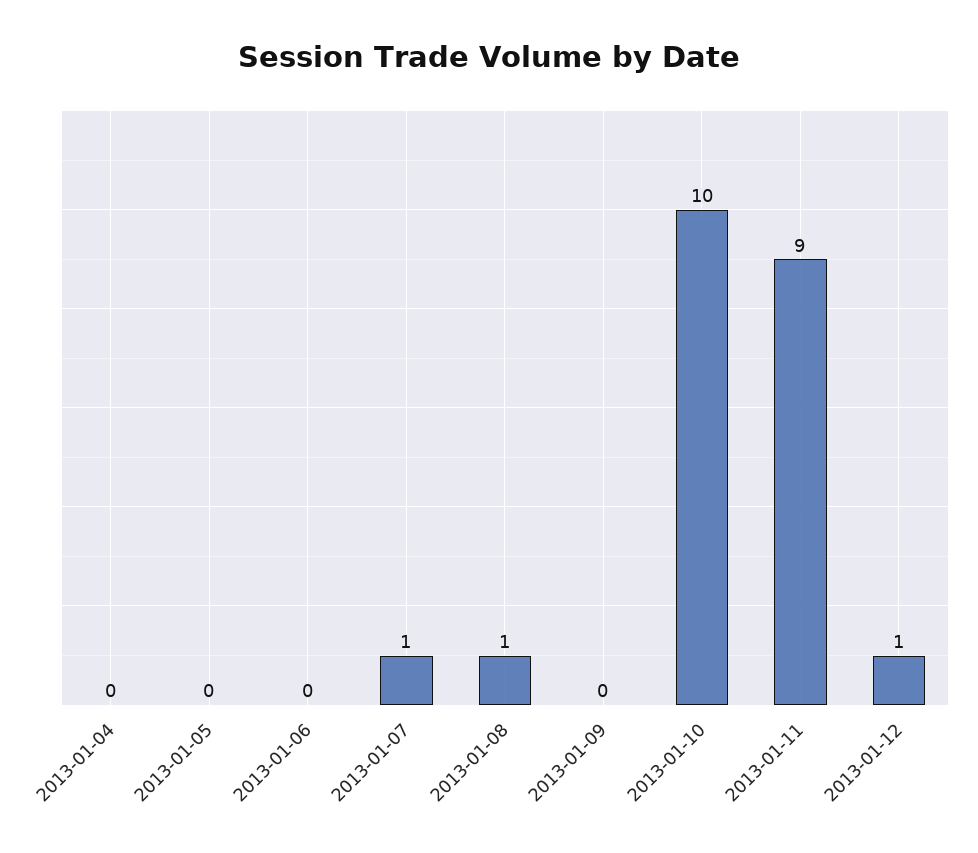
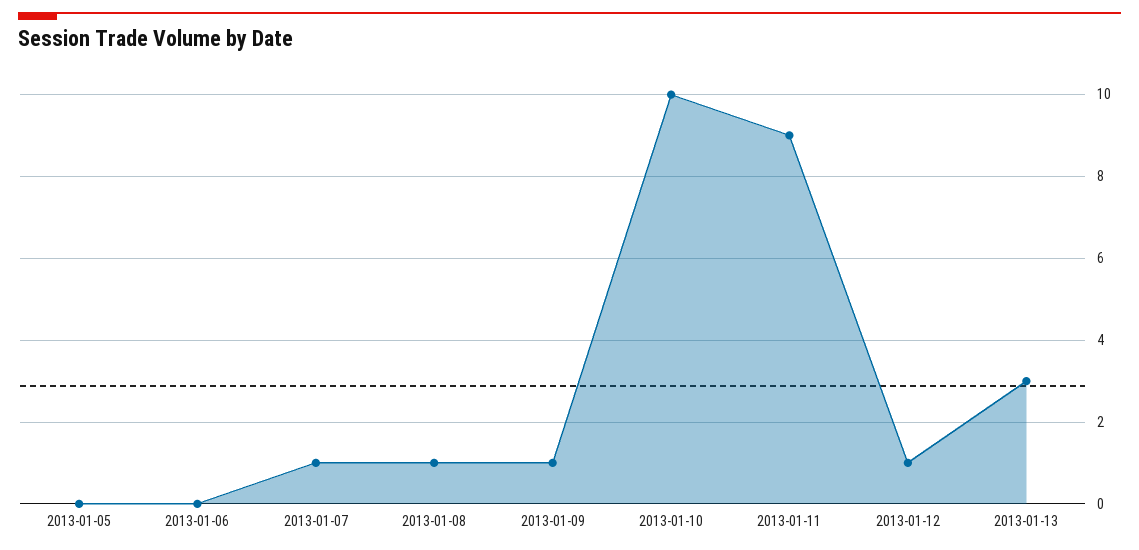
2013-01-04: 0 -> none
2013-01-09: 0 -> 1
2013-01-13: none -> 3

